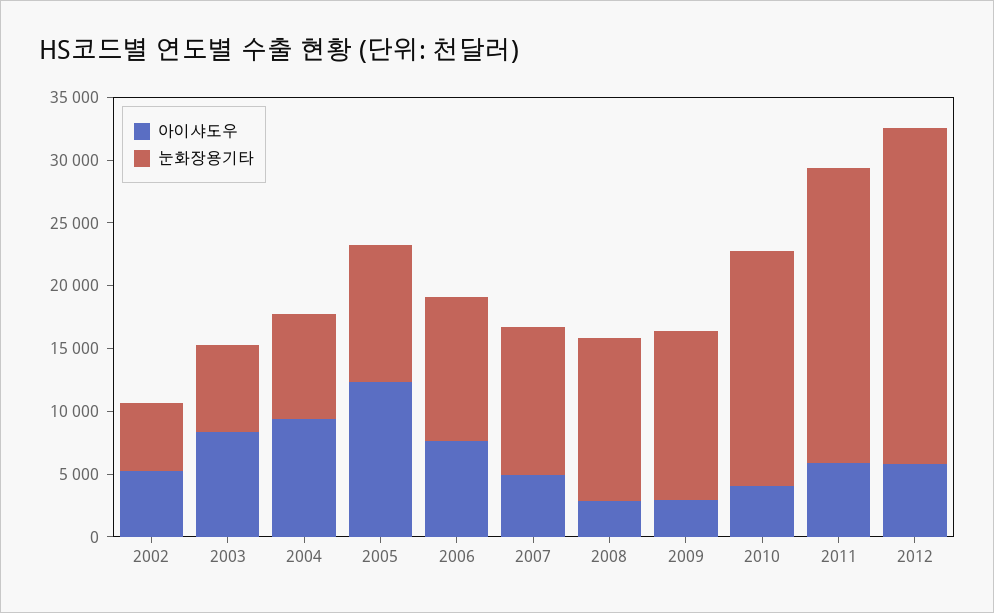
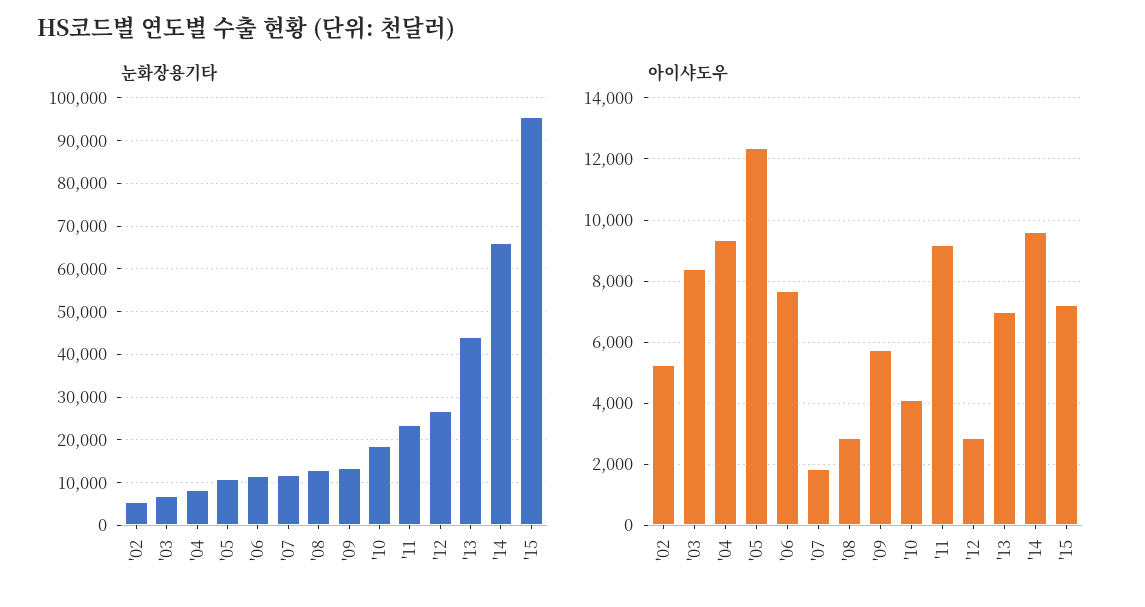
아이샤도우, 2007: 5000 -> 1800
아이샤도우, 2009: 3000 -> 5800
아이샤도우, 2011: 6000 -> 9200
아이샤도우, 2012: 6000 -> 2800
눈화장용기타, '13: none -> 44000
눈화장용기타, '14: none -> 66000
눈화장용기타, '15: none -> 96000
아이샤도우, '13: none -> 7000
아이샤도우, '14: none -> 9600
아이샤도우, '15: none -> 7200

